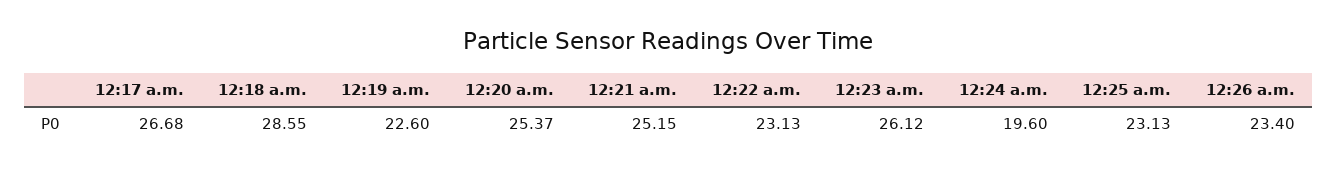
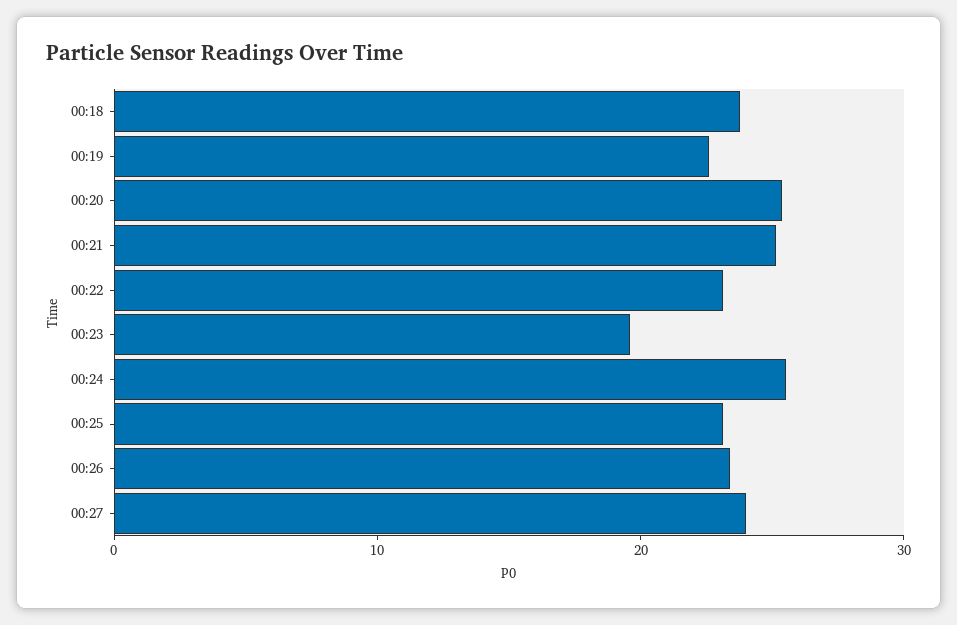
12:17 a.m.: 26.68 -> none
12:18 a.m.: 28.55 -> 24
12:23 a.m.: 26.12 -> 20
12:24 a.m.: 19.6 -> 26
00:27: none -> 24

